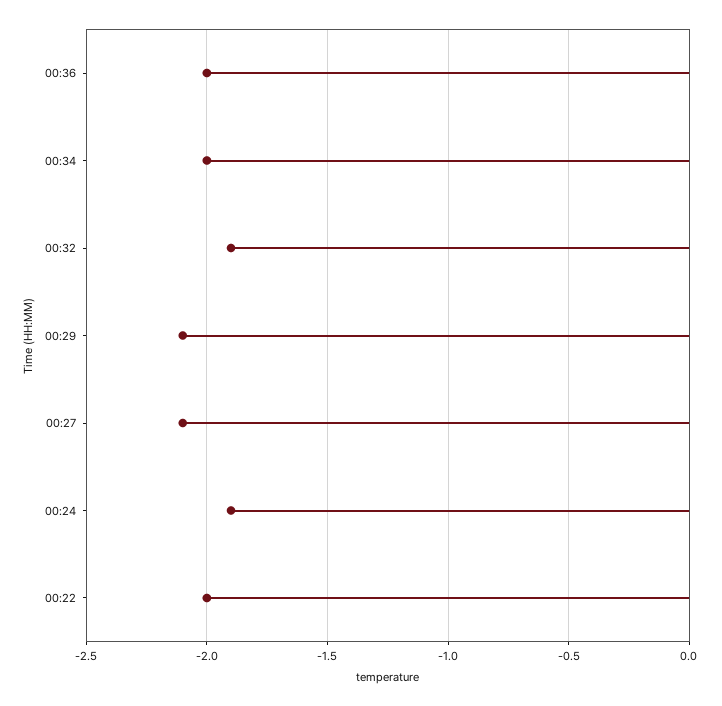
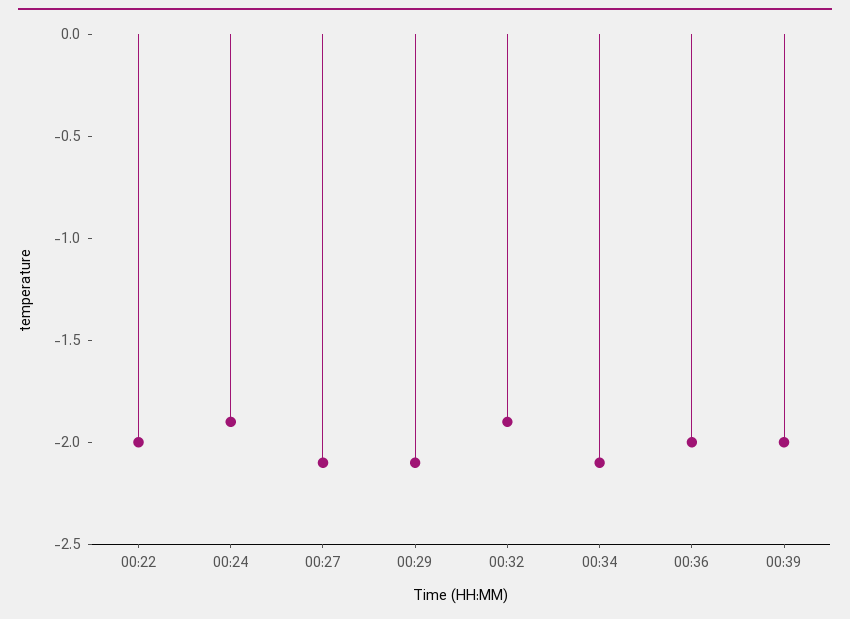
00:34: -2 -> -2.1
00:39: none -> -2

